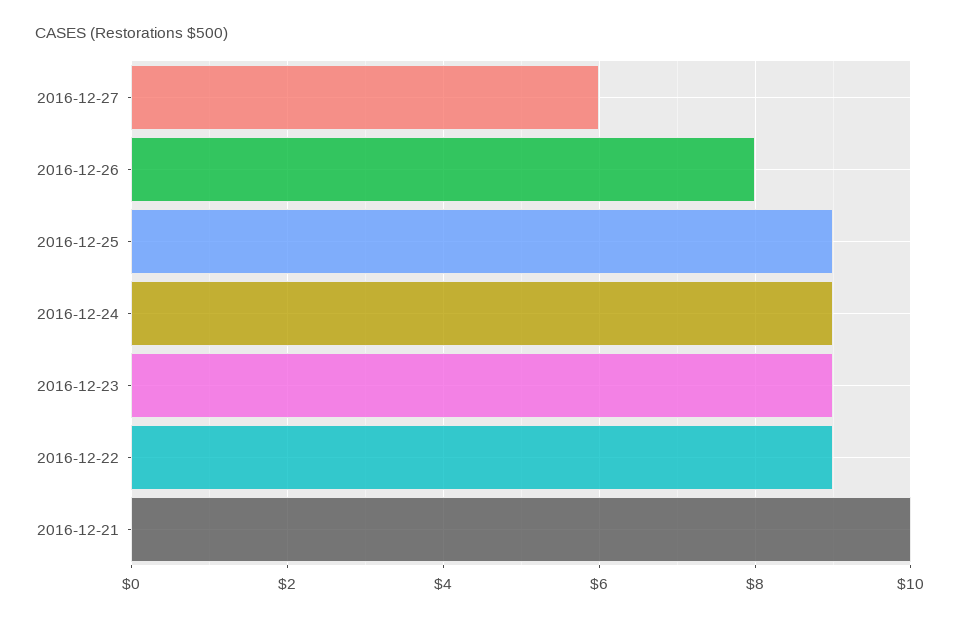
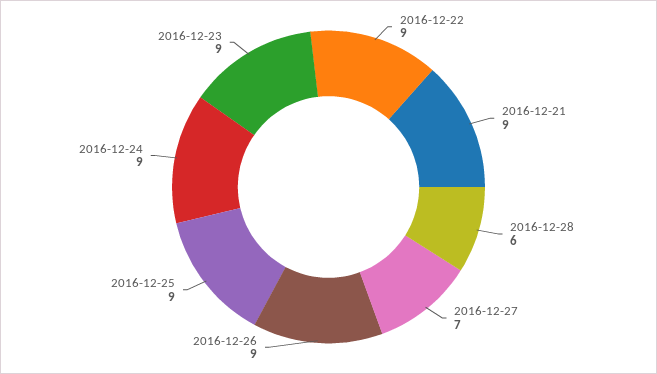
2016-12-27: 6 -> 7
2016-12-26: 8 -> 9
2016-12-21: 10 -> 9
2016-12-28: none -> 6

